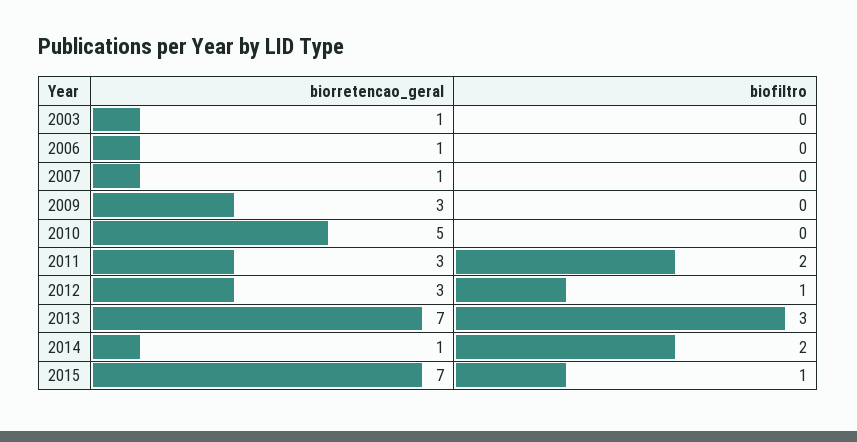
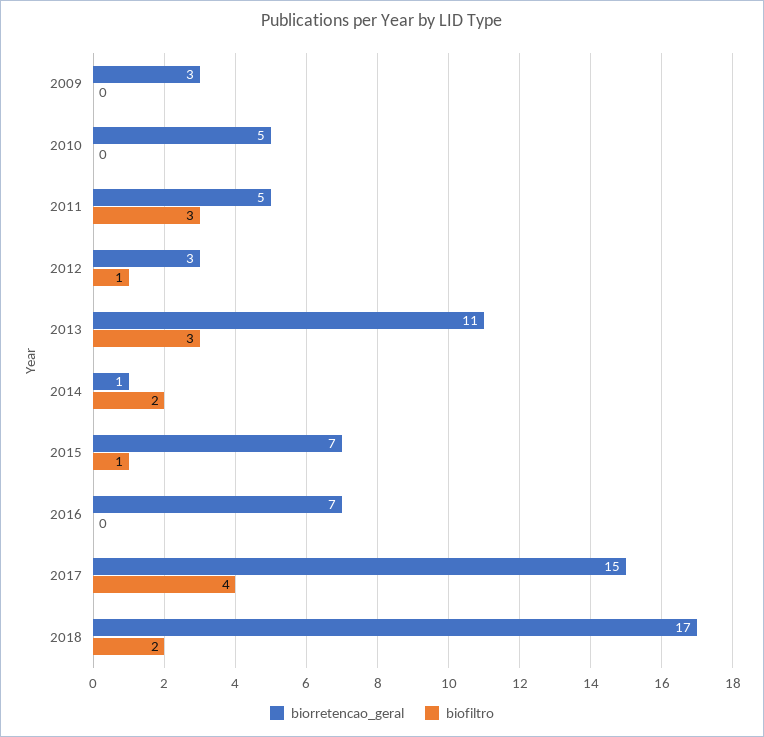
biorretencao_geral, 2003: 1 -> none
biofiltro, 2003: 0 -> none
biorretencao_geral, 2006: 1 -> none
biofiltro, 2006: 0 -> none
biorretencao_geral, 2007: 1 -> none
biofiltro, 2007: 0 -> none
biorretencao_geral, 2011: 3 -> 5
biofiltro, 2011: 2 -> 3
biorretencao_geral, 2013: 7 -> 11
biorretencao_geral, 2016: none -> 7
biofiltro, 2016: none -> 0
biorretencao_geral, 2017: none -> 15
biofiltro, 2017: none -> 4
biorretencao_geral, 2018: none -> 17
biofiltro, 2018: none -> 2

